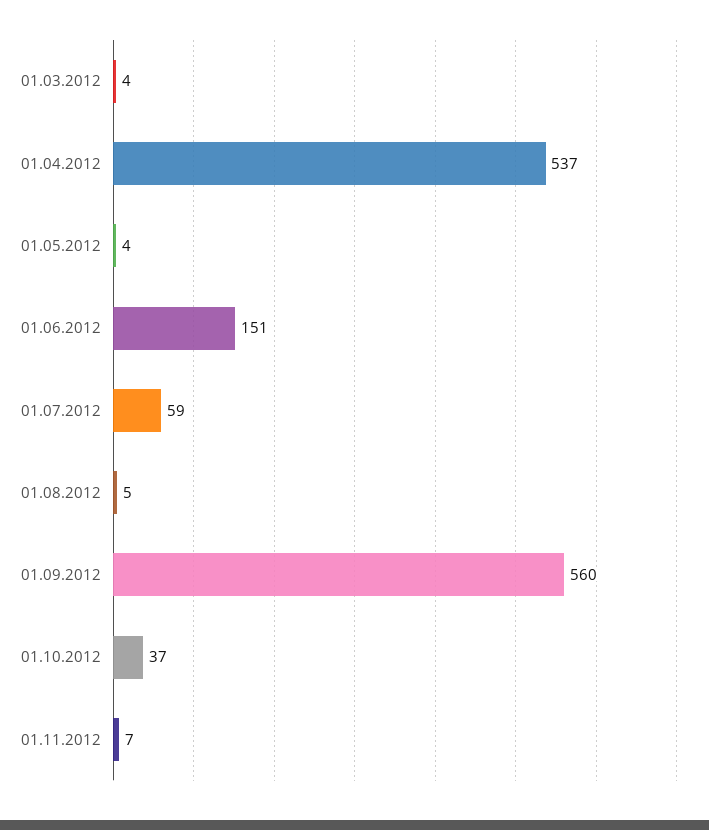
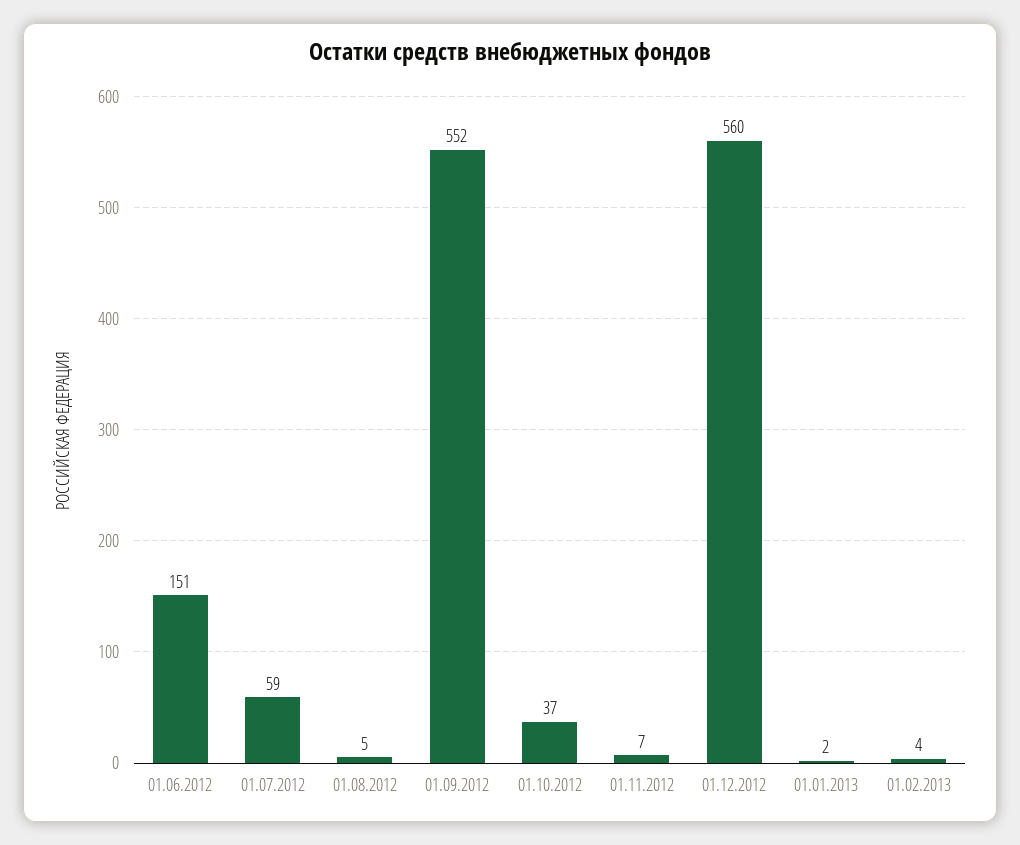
01.03.2012: 4 -> none
01.04.2012: 537 -> none
01.05.2012: 4 -> none
01.09.2012: 560 -> 552
01.12.2012: none -> 560
01.01.2013: none -> 2
01.02.2013: none -> 4

